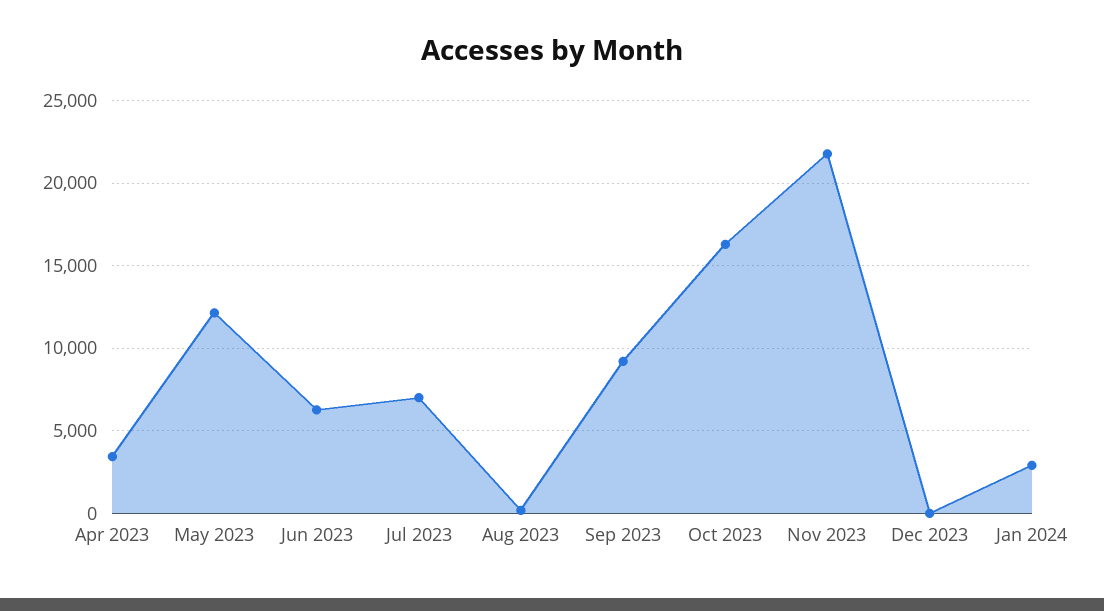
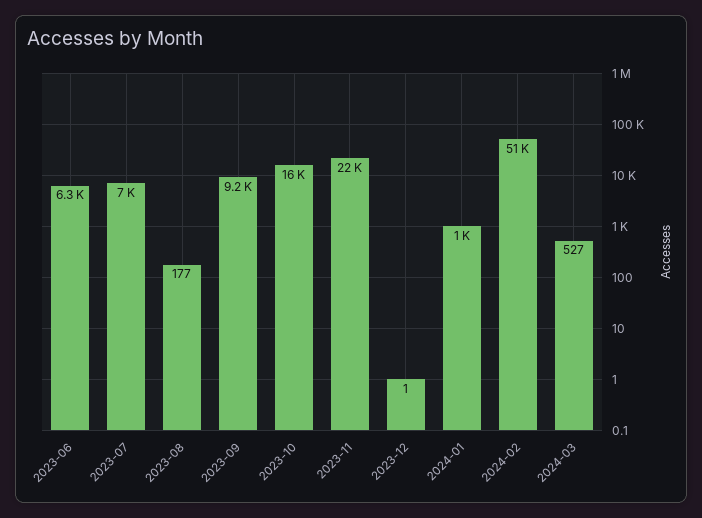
Apr 2023: 3500 -> none
May 2023: 12000 -> none
Jan 2024: 3000 -> 1000
2024-02: none -> 51000
2024-03: none -> 527

